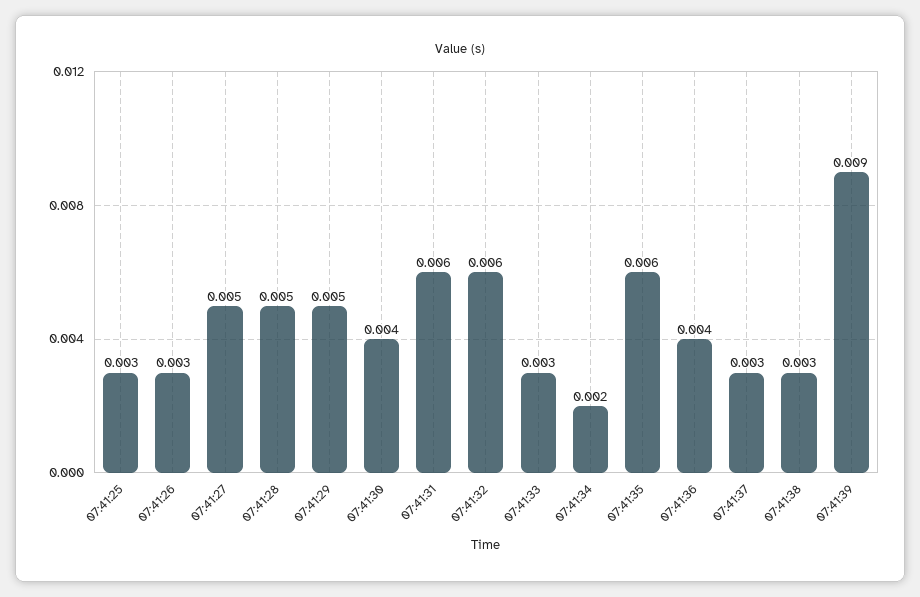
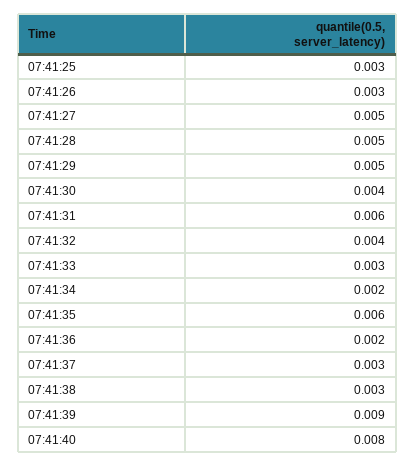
07:41:32: 0.006 -> 0.004
07:41:36: 0.004 -> 0.002
07:41:40: none -> 0.008

